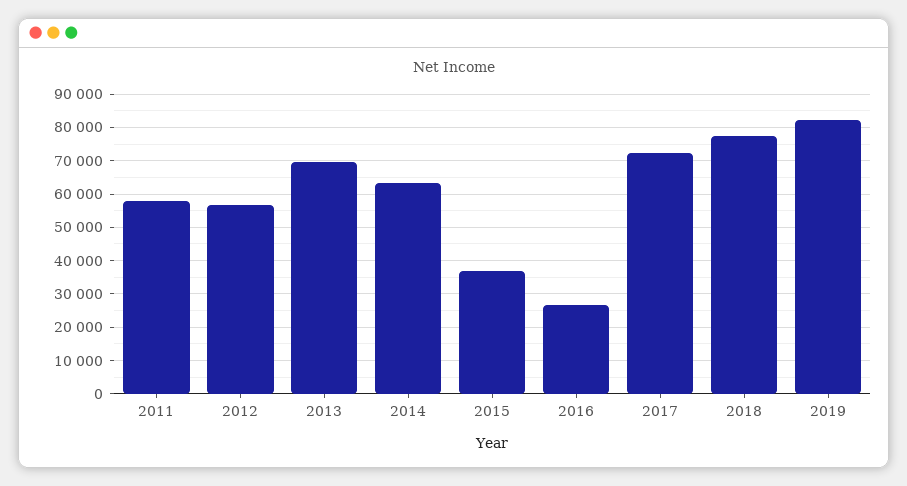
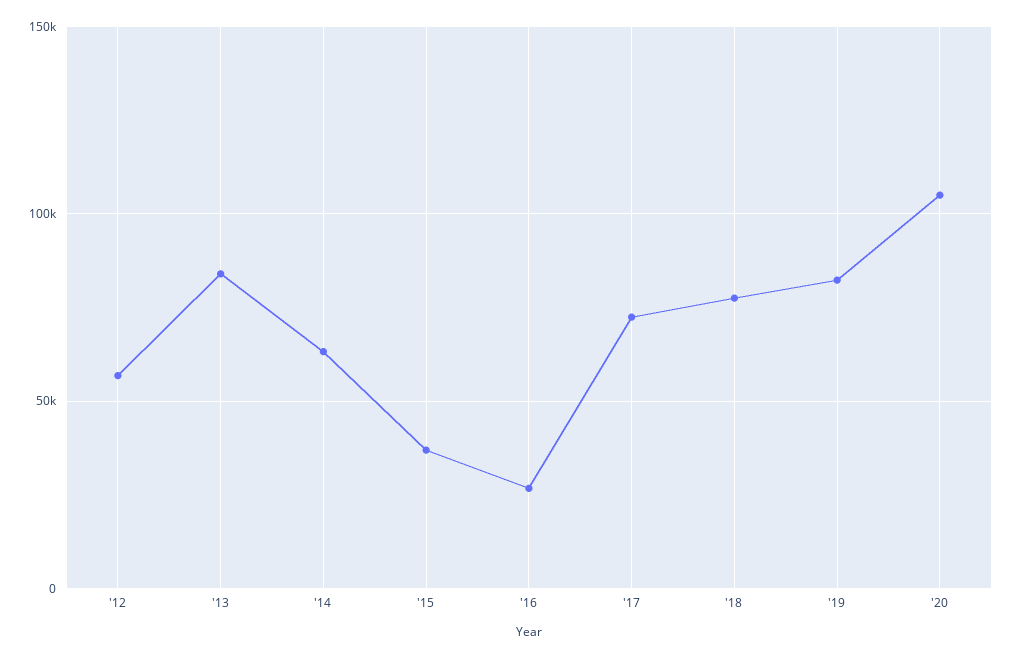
2011: 58000 -> none
2013: 70000 -> 85000
'20: none -> 105000

